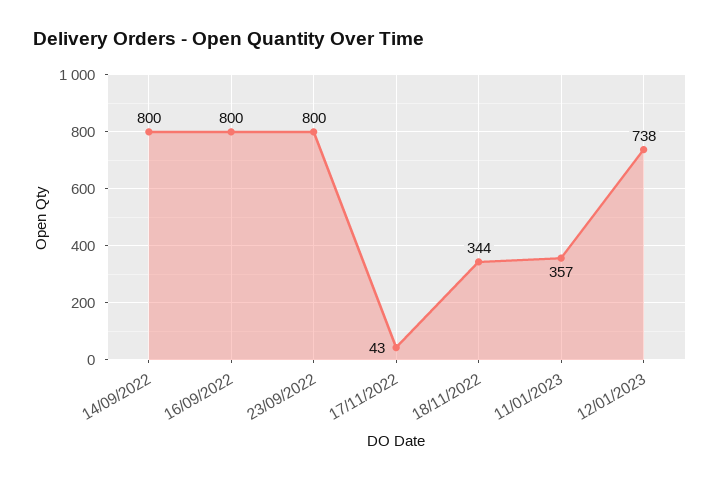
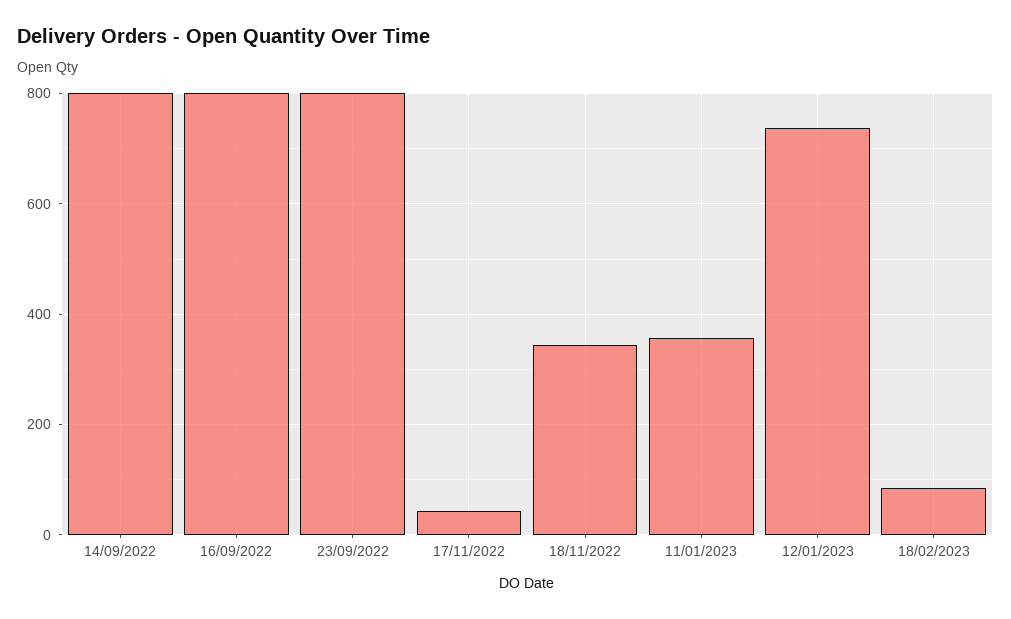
18/02/2023: none -> 80

